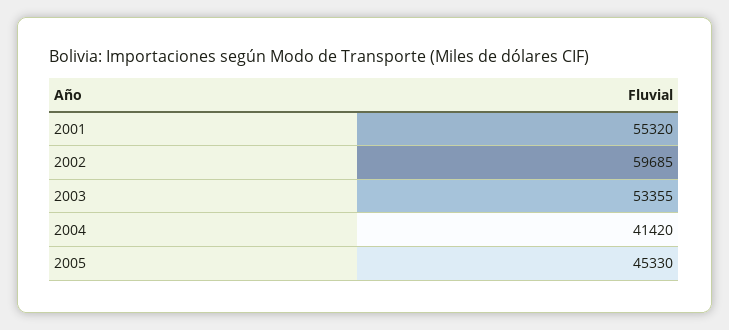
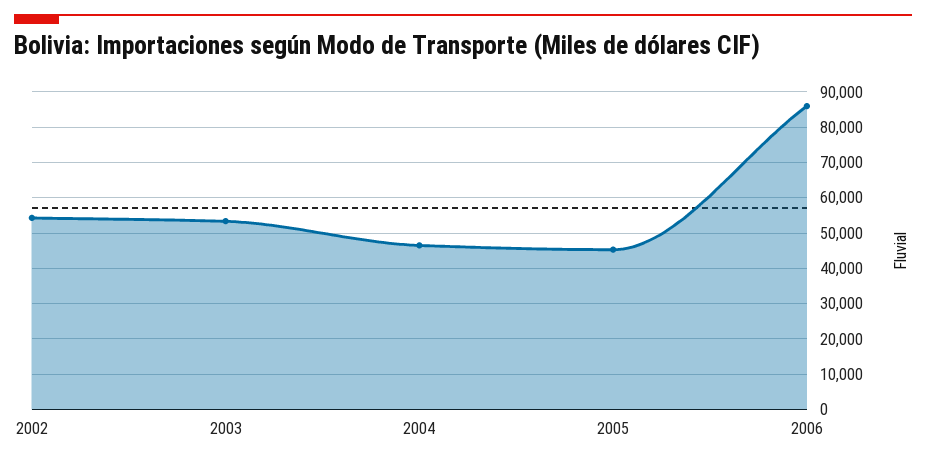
2001: 55320 -> none
2002: 59685 -> 54000
2004: 41420 -> 46000
2006: none -> 86000

